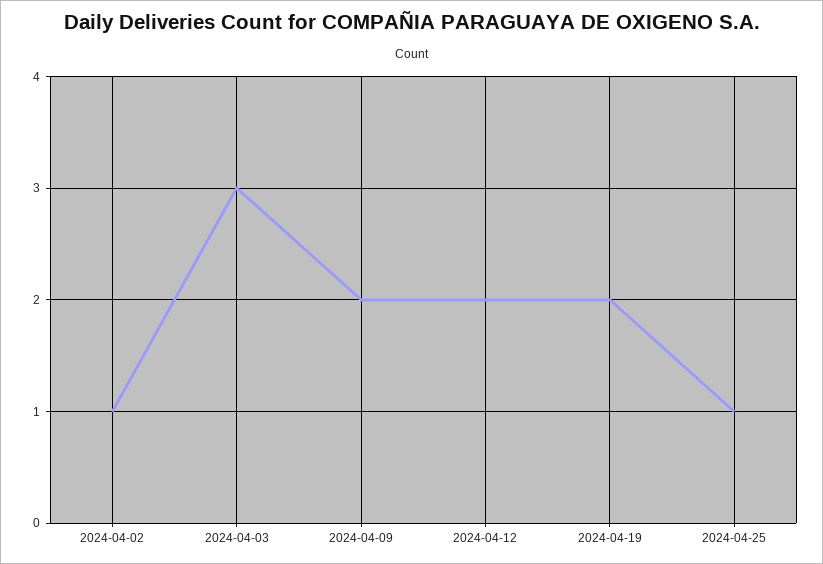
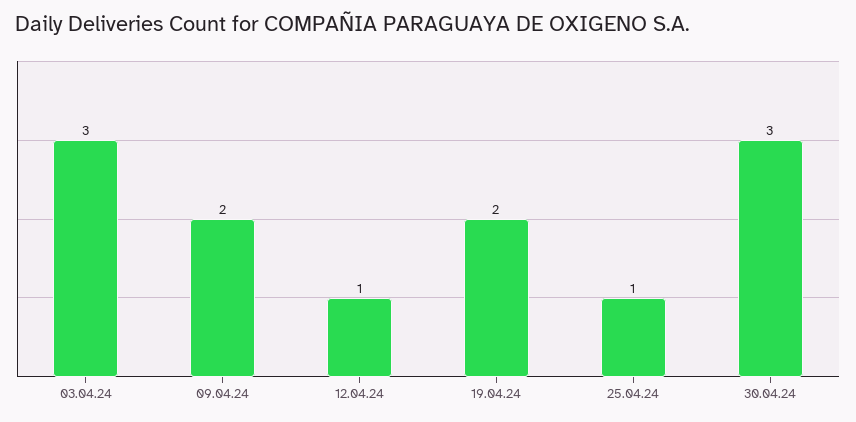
2024-04-02: 1 -> none
2024-04-12: 2 -> 1
30.04.24: none -> 3

